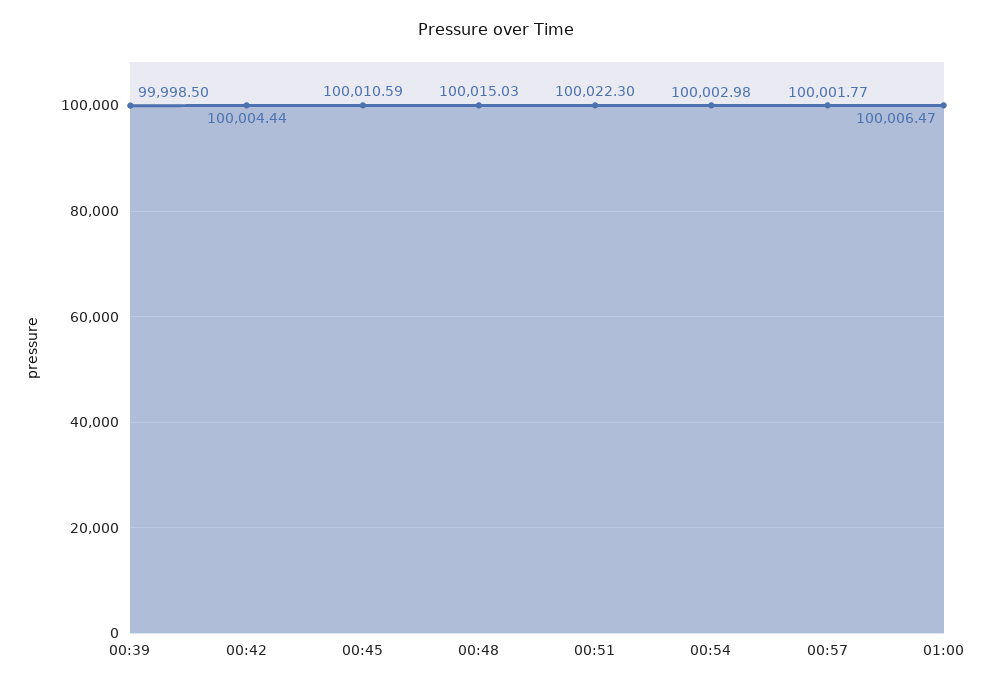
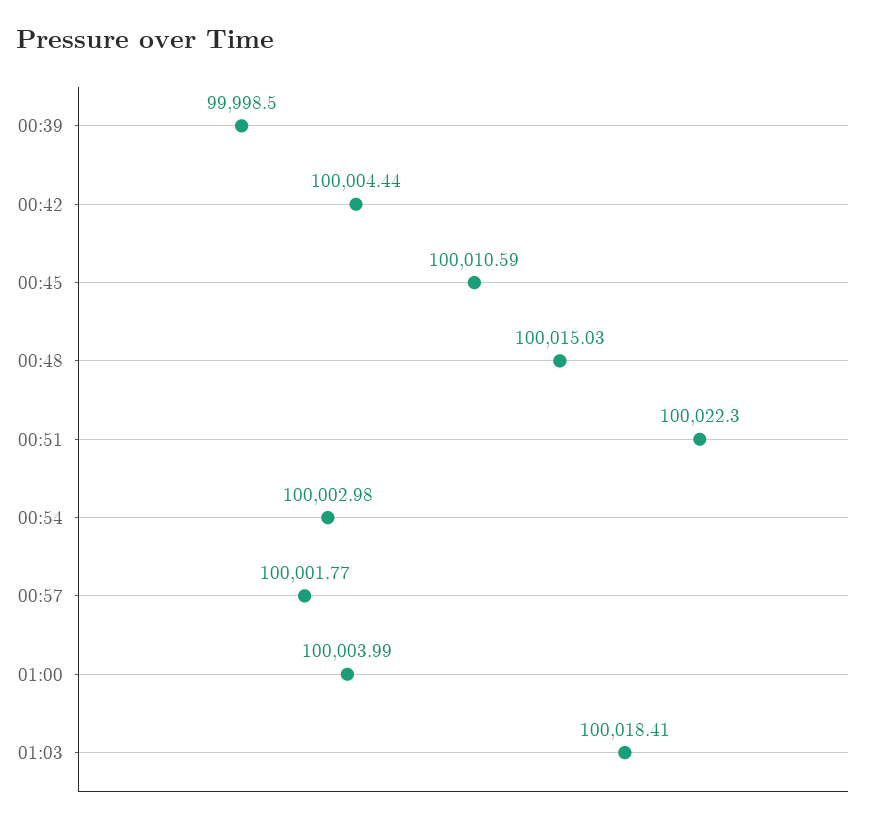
01:00: 100006.47 -> 100003.99
01:03: none -> 100018.41

